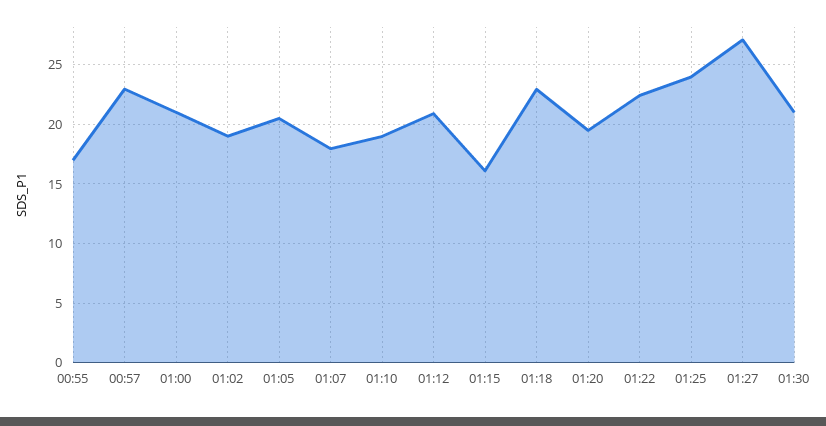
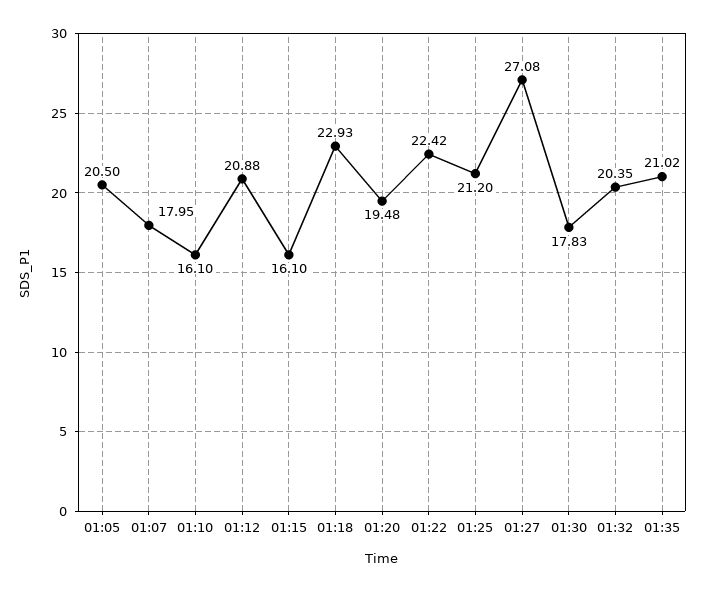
00:55: 17 -> none
00:57: 23 -> none
01:00: 21 -> none
01:02: 19 -> none
01:10: 19 -> 16.1
01:25: 24 -> 21.2
01:30: 21 -> 17.83
01:32: none -> 20.35
01:35: none -> 21.02

